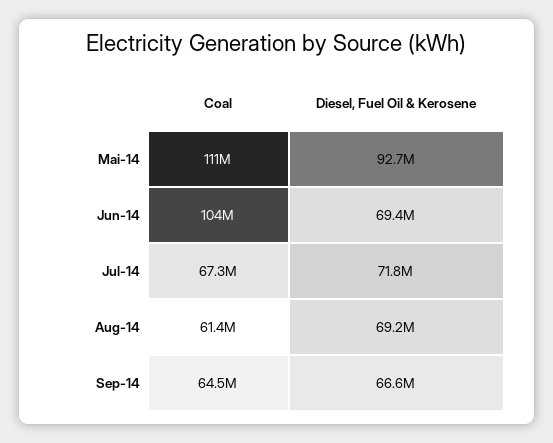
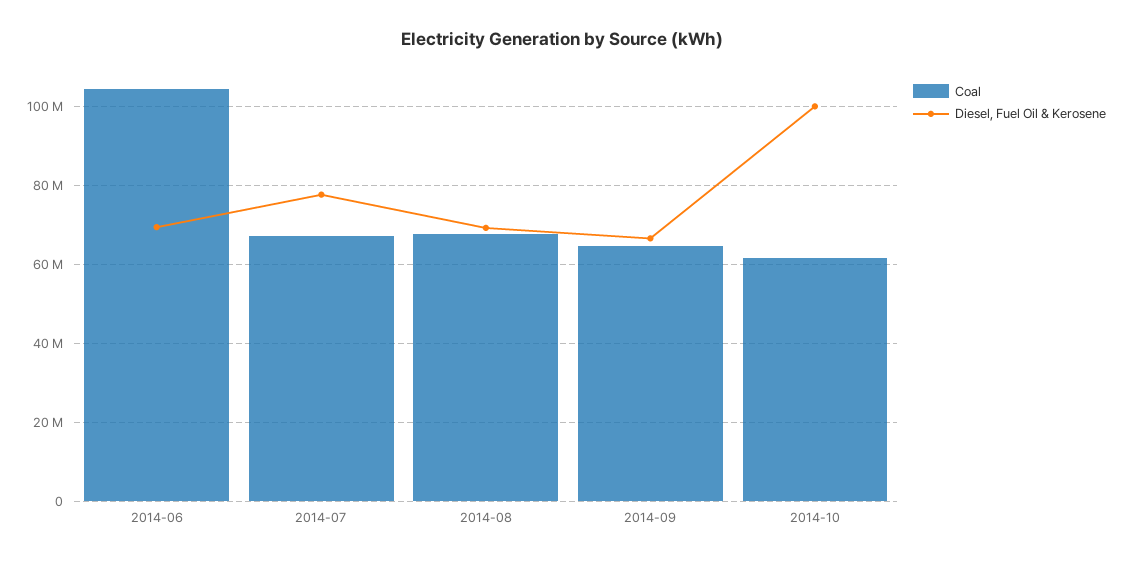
Coal, Mai-14: 111000000 -> none
Diesel, Fuel Oil & Kerosene, Mai-14: 92700000 -> none
Diesel, Fuel Oil & Kerosene, Jul-14: 71800000 -> 78000000
Coal, Aug-14: 61400000 -> 68000000
Coal, 2014-10: none -> 62000000
Diesel, Fuel Oil & Kerosene, 2014-10: none -> 100000000

